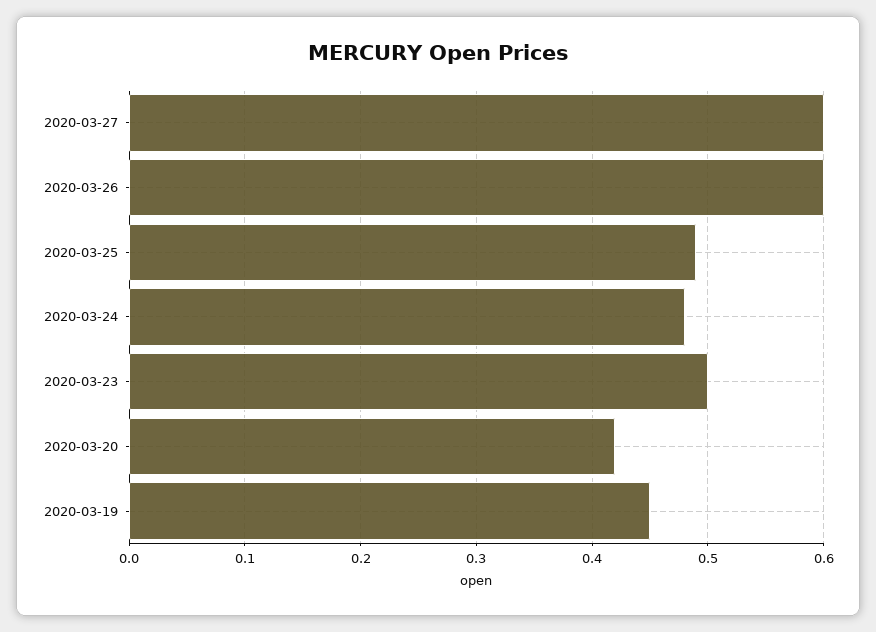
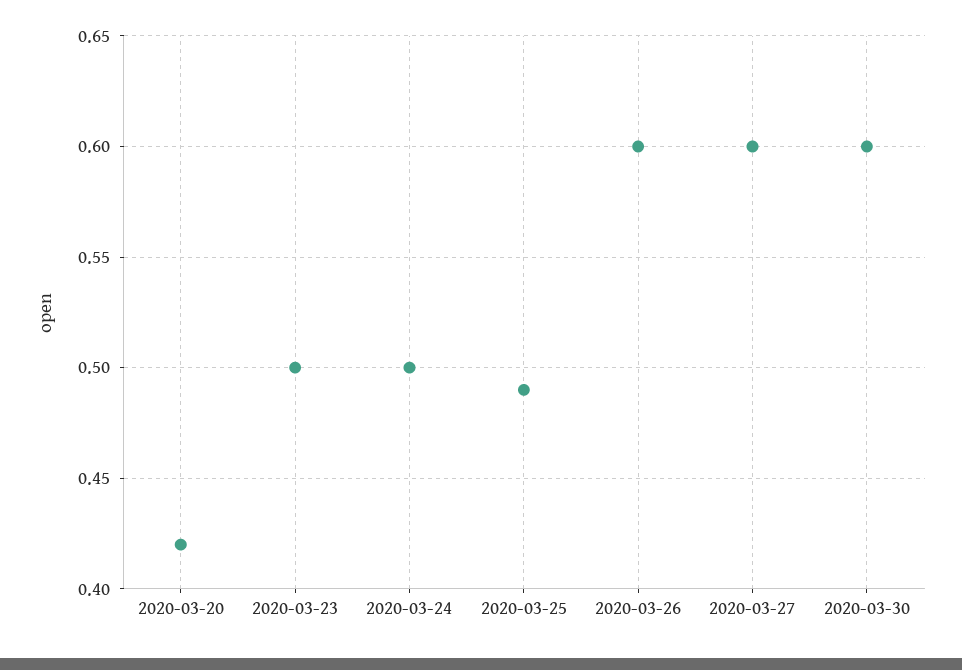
2020-03-24: 0.48 -> 0.5
2020-03-19: 0.45 -> none
2020-03-30: none -> 0.6

